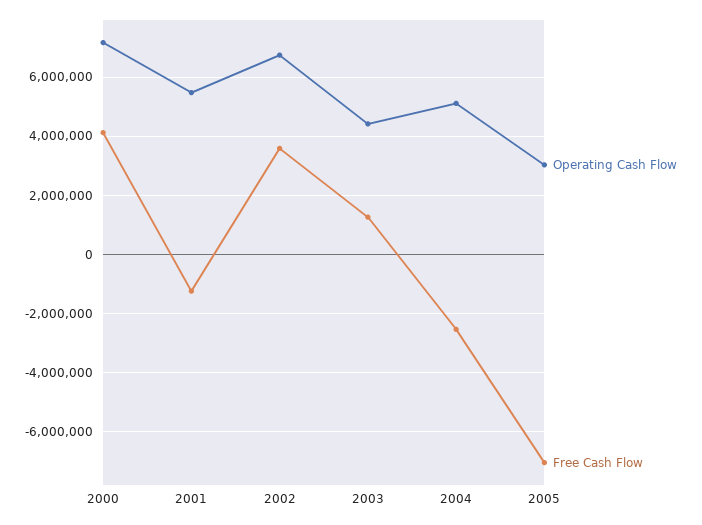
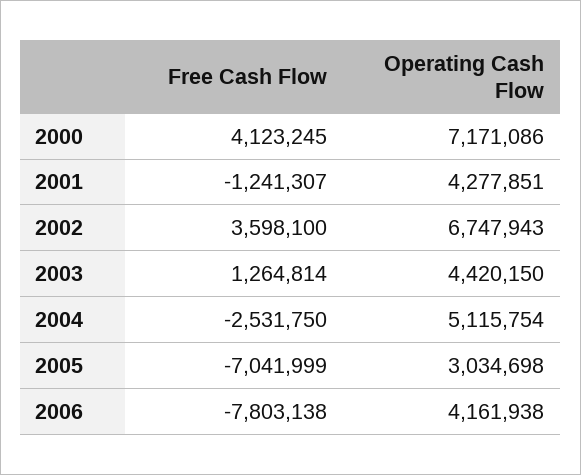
Operating Cash Flow, 2001: 5500000 -> 4277851
Free Cash Flow, 2006: none -> -7803138
Operating Cash Flow, 2006: none -> 4161938

